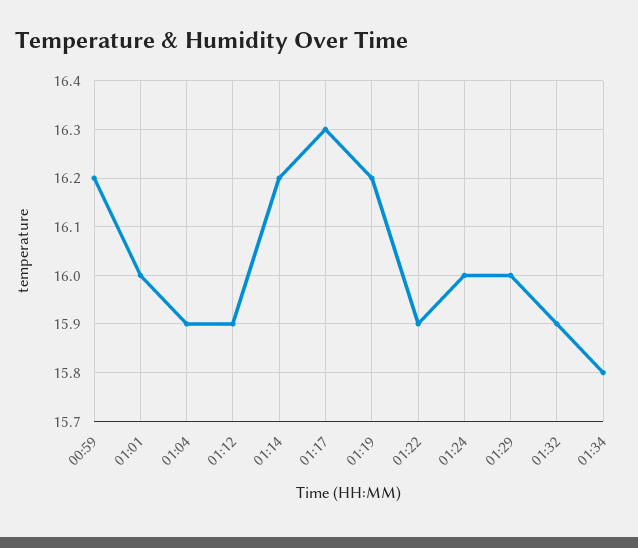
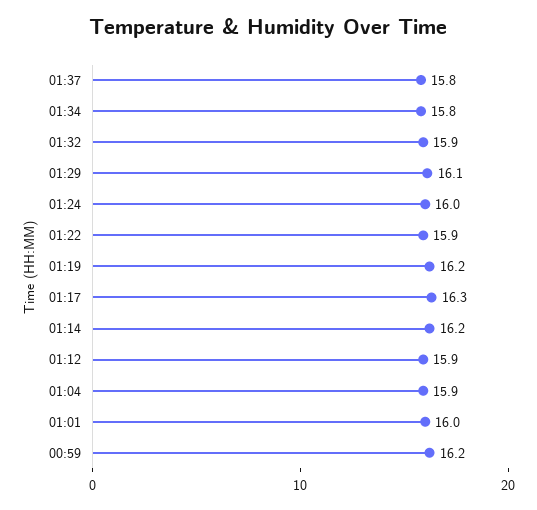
01:29: 16 -> 16.1
01:37: none -> 15.8

